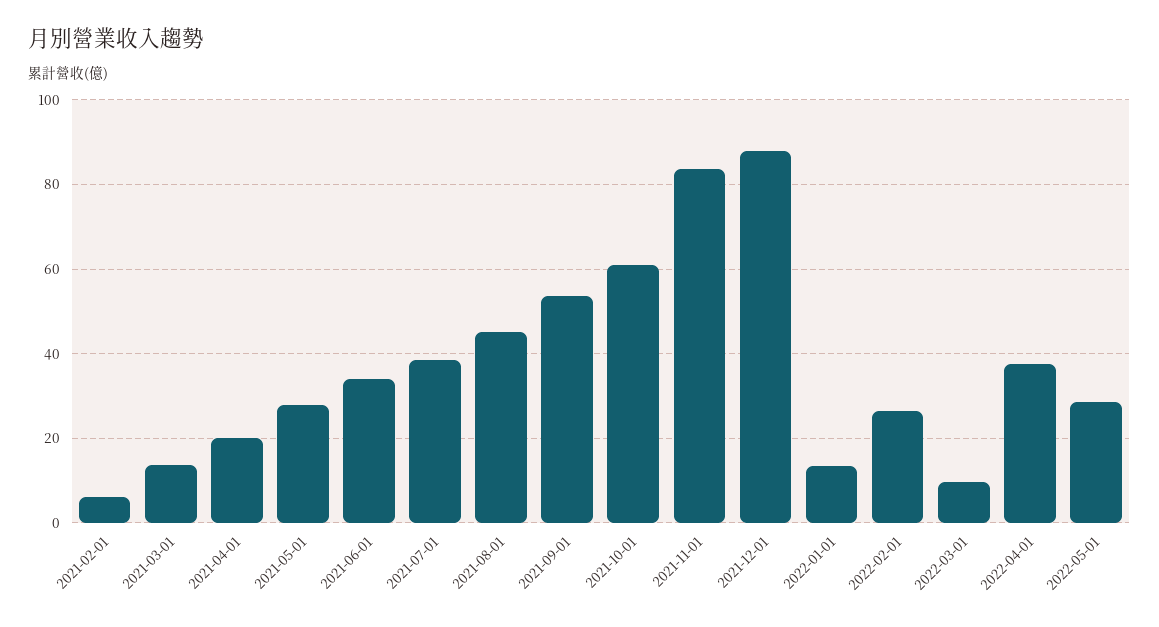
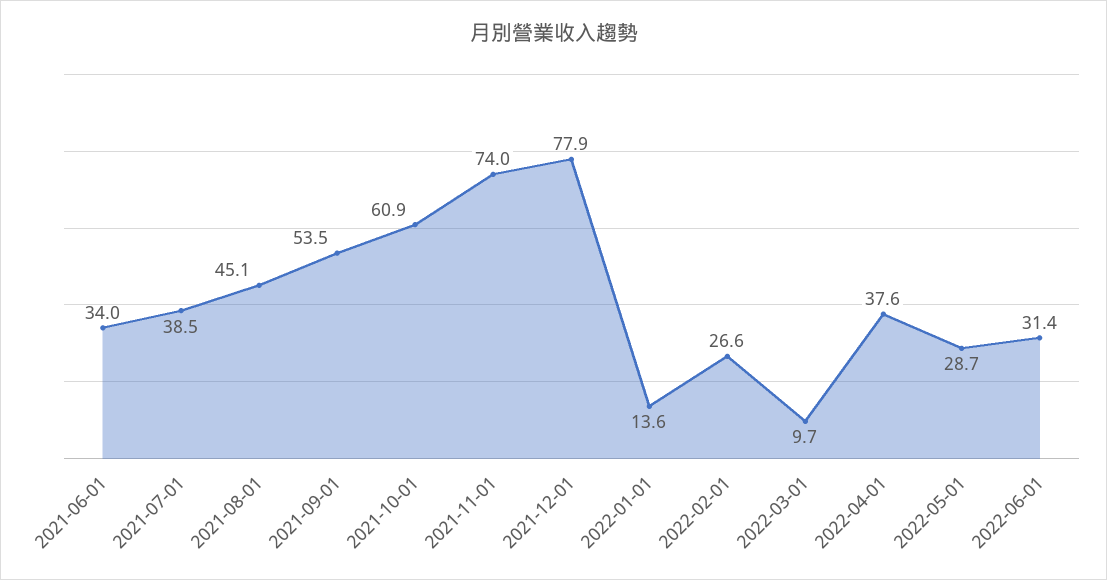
2021-02-01: 6 -> none
2021-03-01: 14 -> none
2021-04-01: 20 -> none
2021-05-01: 28 -> none
2021-11-01: 84 -> 74
2021-12-01: 88 -> 77.9
2022-06-01: none -> 31.4

